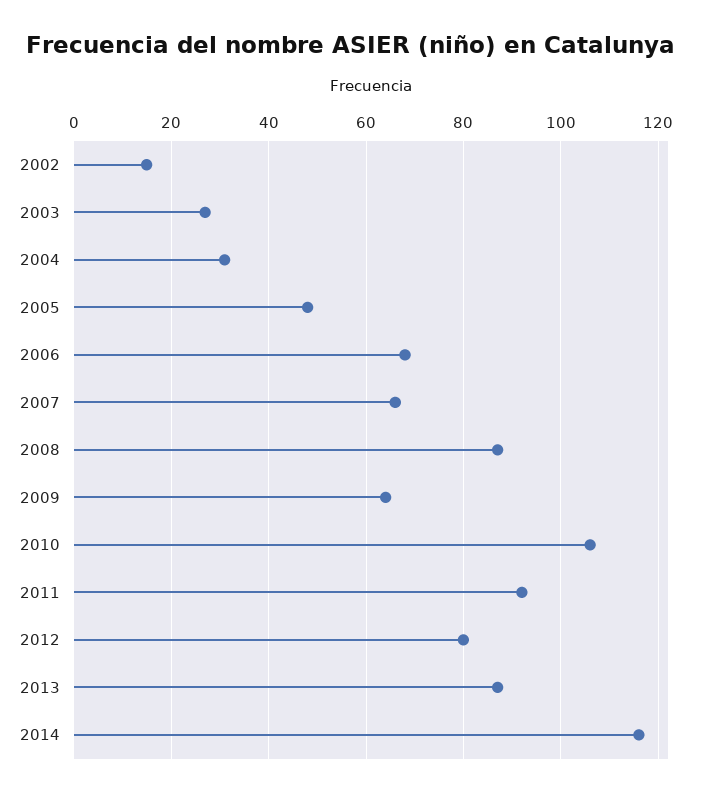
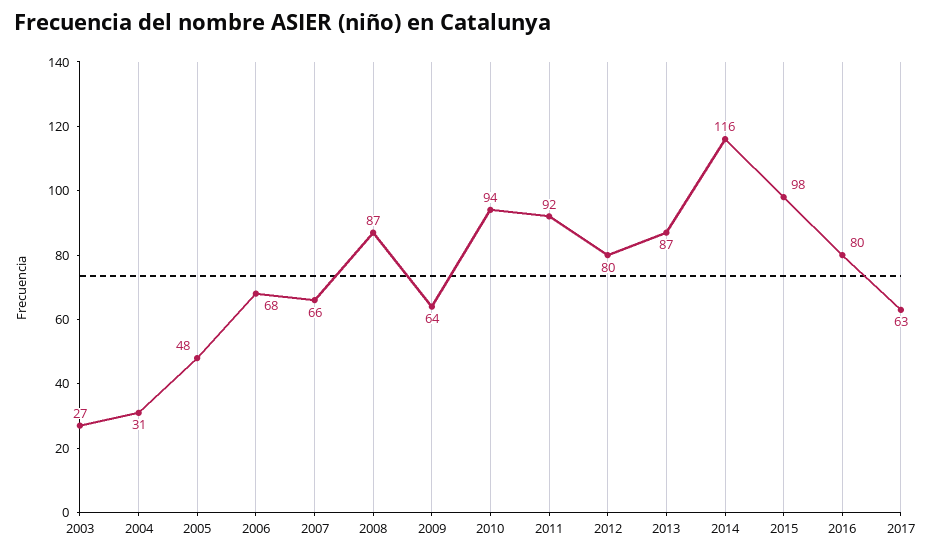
2002: 15 -> none
2010: 105 -> 94
2015: none -> 98
2016: none -> 80
2017: none -> 63

